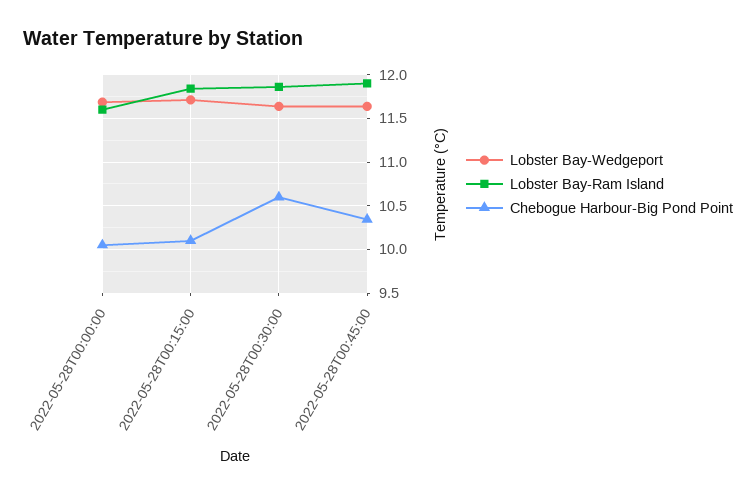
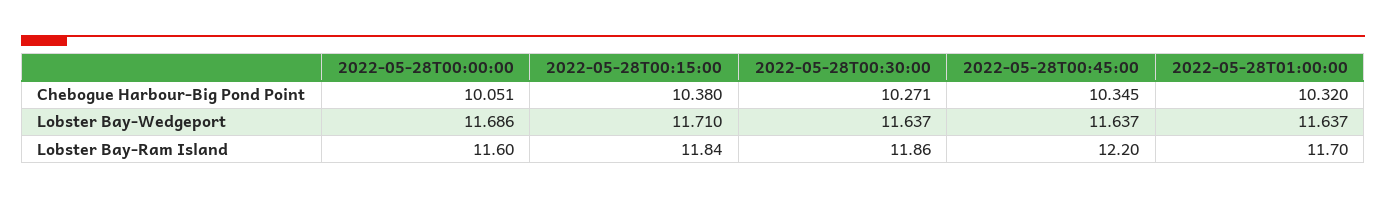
Chebogue Harbour-Big Pond Point, 2022-05-28T00:15:00: 10.1 -> 10.38
Chebogue Harbour-Big Pond Point, 2022-05-28T00:30:00: 10.6 -> 10.271
Lobster Bay-Ram Island, 2022-05-28T00:45:00: 11.9 -> 12.2
Chebogue Harbour-Big Pond Point, 2022-05-28T01:00:00: none -> 10.32
Lobster Bay-Wedgeport, 2022-05-28T01:00:00: none -> 11.637
Lobster Bay-Ram Island, 2022-05-28T01:00:00: none -> 11.7

